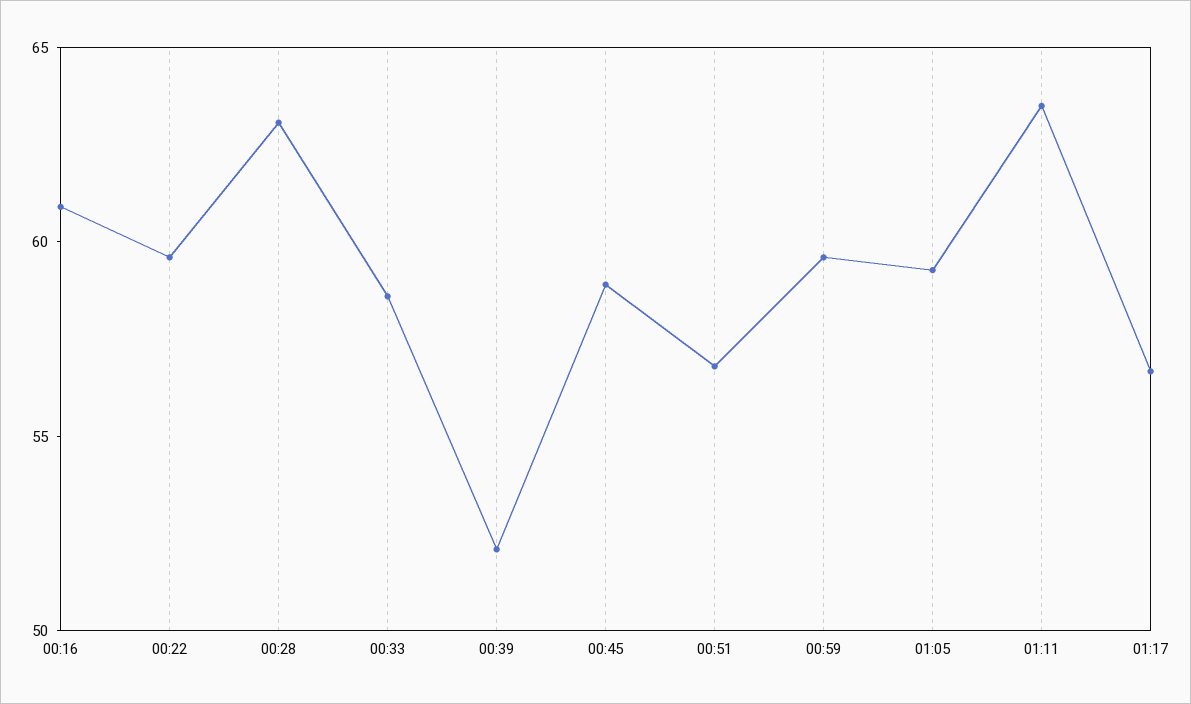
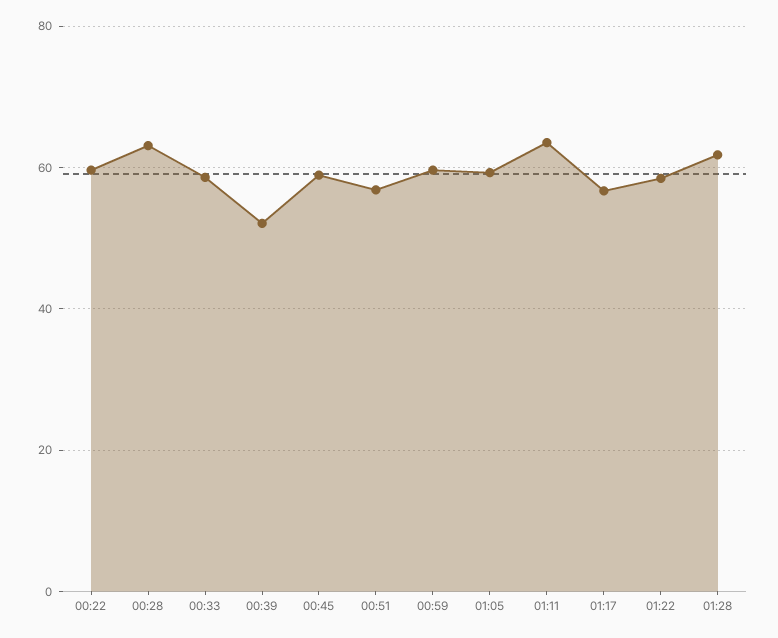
00:16: 61 -> none
01:22: none -> 58
01:28: none -> 62

